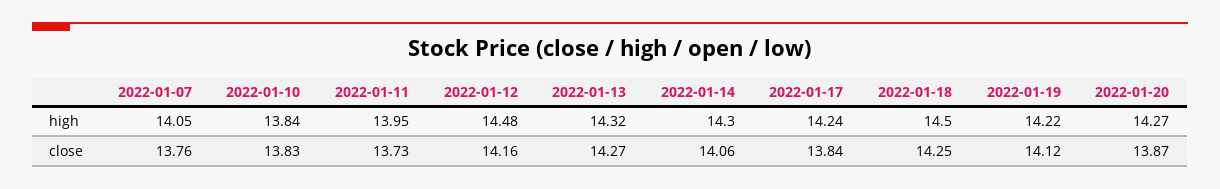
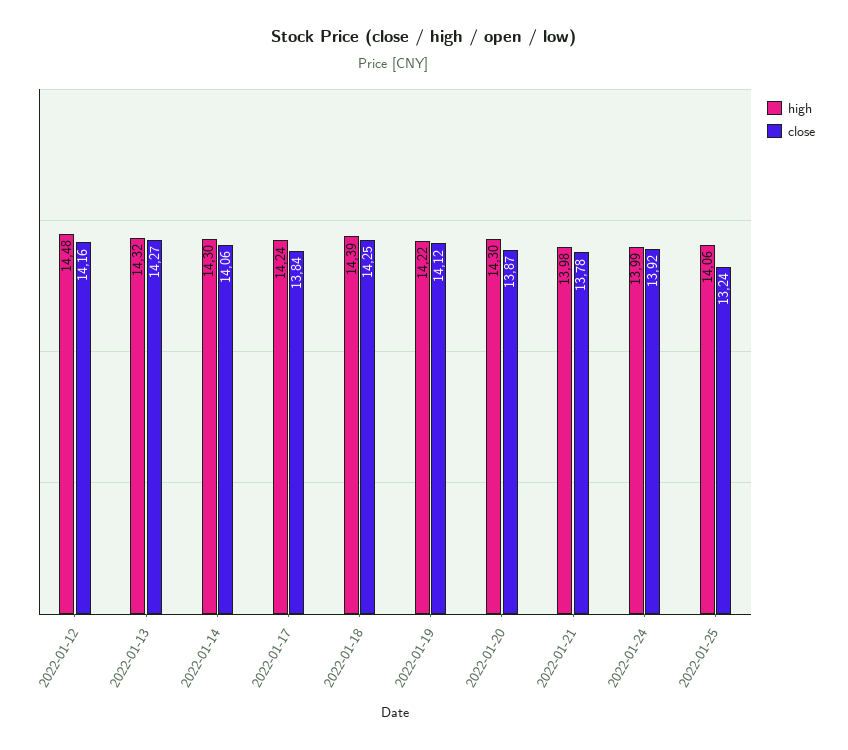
high, 2022-01-07: 14.05 -> none
high, 2022-01-10: 13.84 -> none
high, 2022-01-11: 13.95 -> none
high, 2022-01-18: 14.5 -> 14.39
high, 2022-01-20: 14.27 -> 14.3
close, 2022-01-07: 13.76 -> none
close, 2022-01-10: 13.83 -> none
close, 2022-01-11: 13.73 -> none
high, 2022-01-21: none -> 13.98
close, 2022-01-21: none -> 13.78
high, 2022-01-24: none -> 13.99
close, 2022-01-24: none -> 13.92
high, 2022-01-25: none -> 14.06
close, 2022-01-25: none -> 13.24

